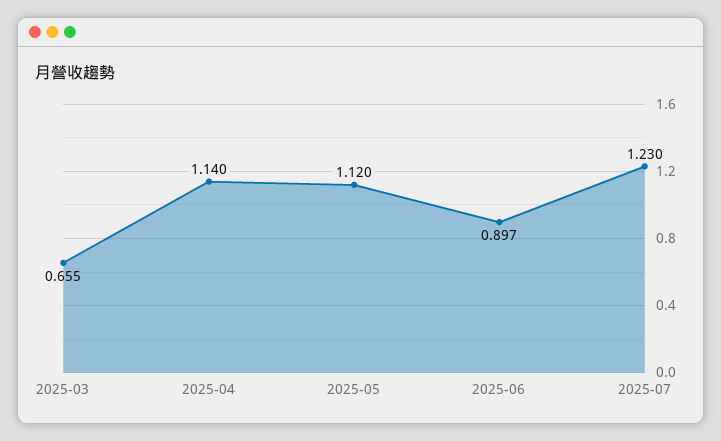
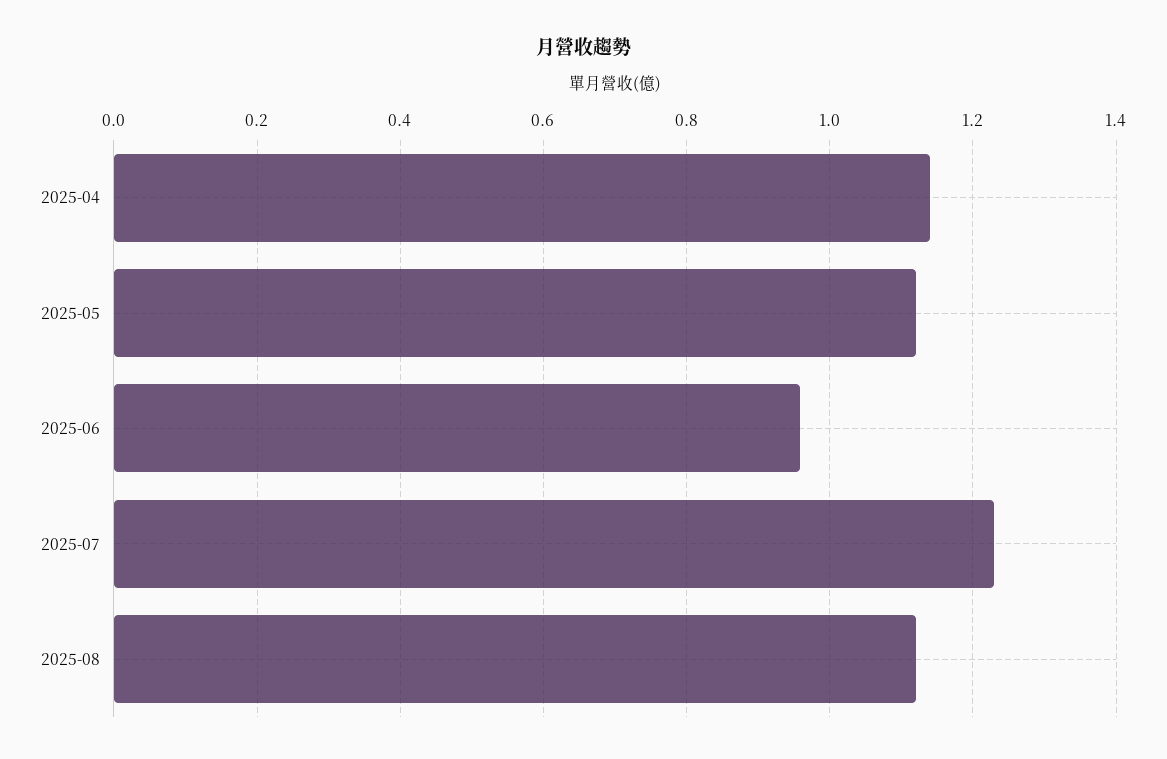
2025-03: 0.655 -> none
2025-06: 0.897 -> 0.96
2025-08: none -> 1.12

